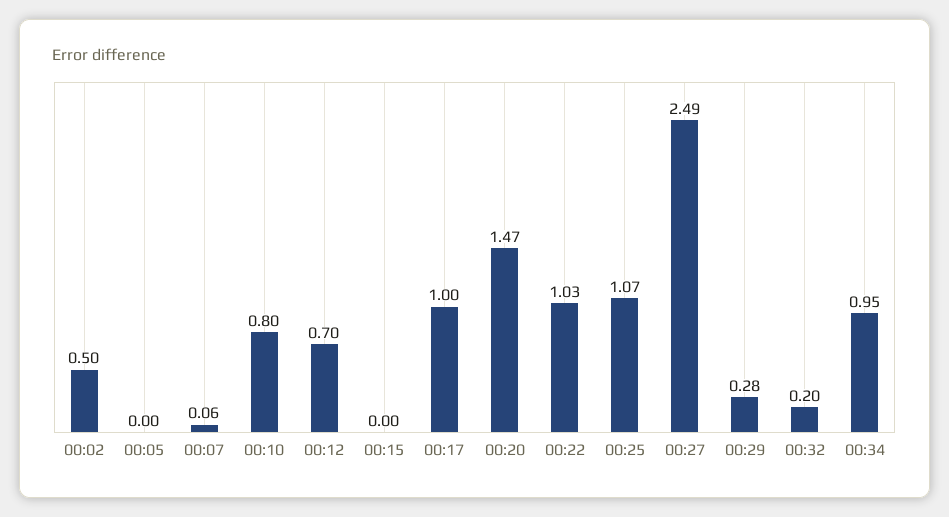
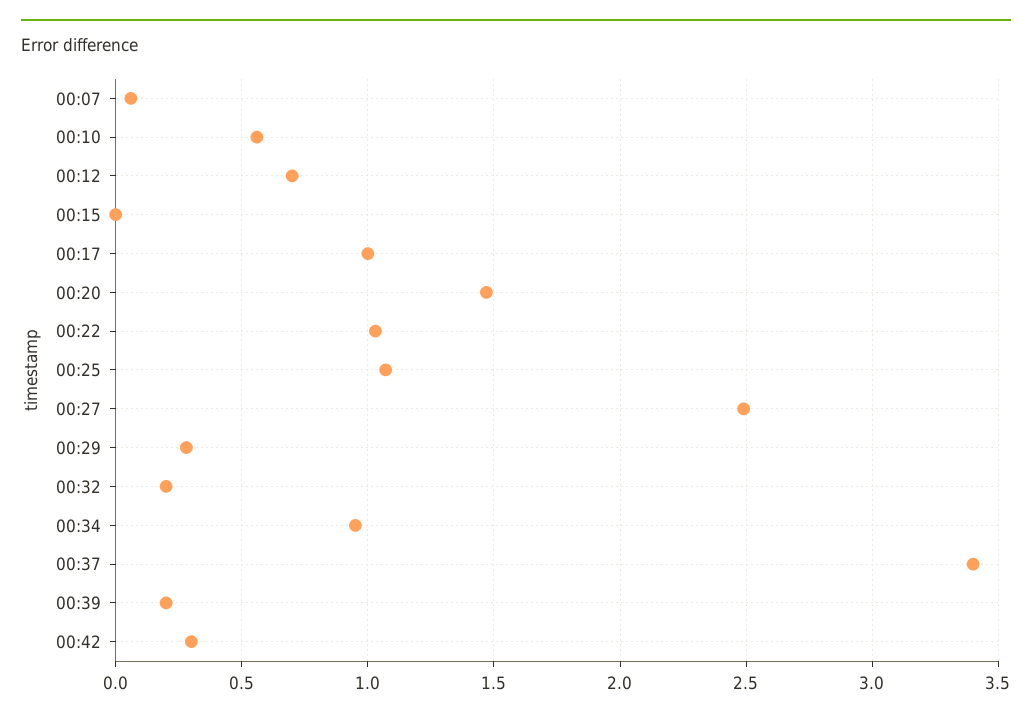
00:02: 0.5 -> none
00:05: 0 -> none
00:10: 0.8 -> 0.55
00:37: none -> 3.4
00:39: none -> 0.2
00:42: none -> 0.3

